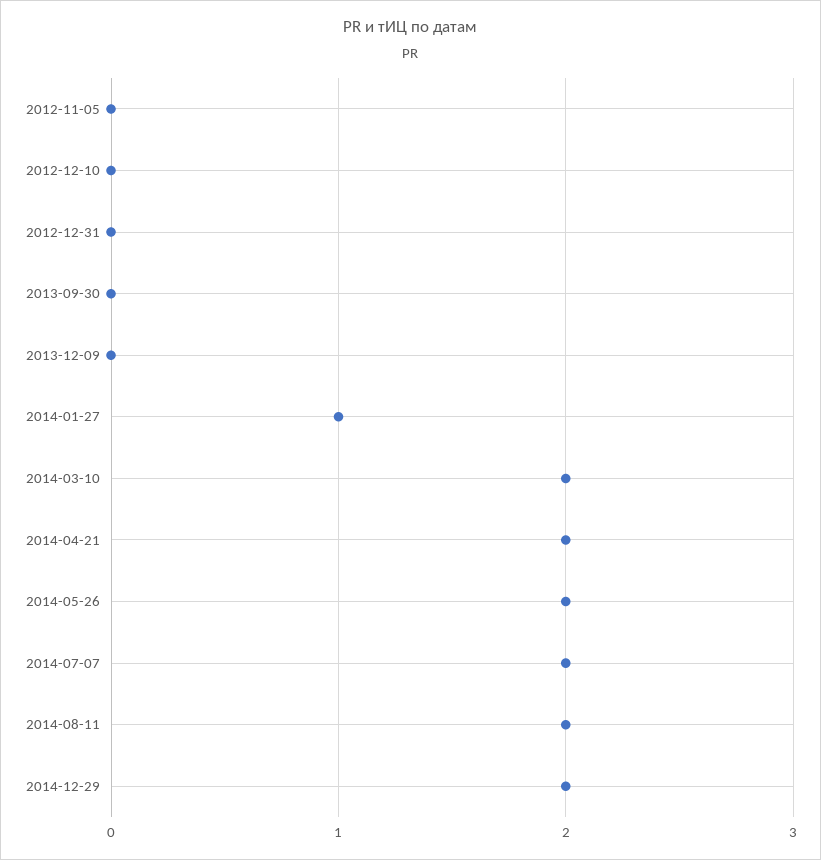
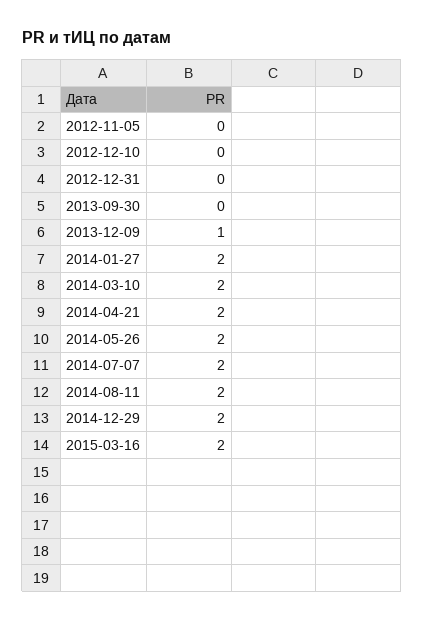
2013-12-09: 0 -> 1
2014-01-27: 1 -> 2
2015-03-16: none -> 2

